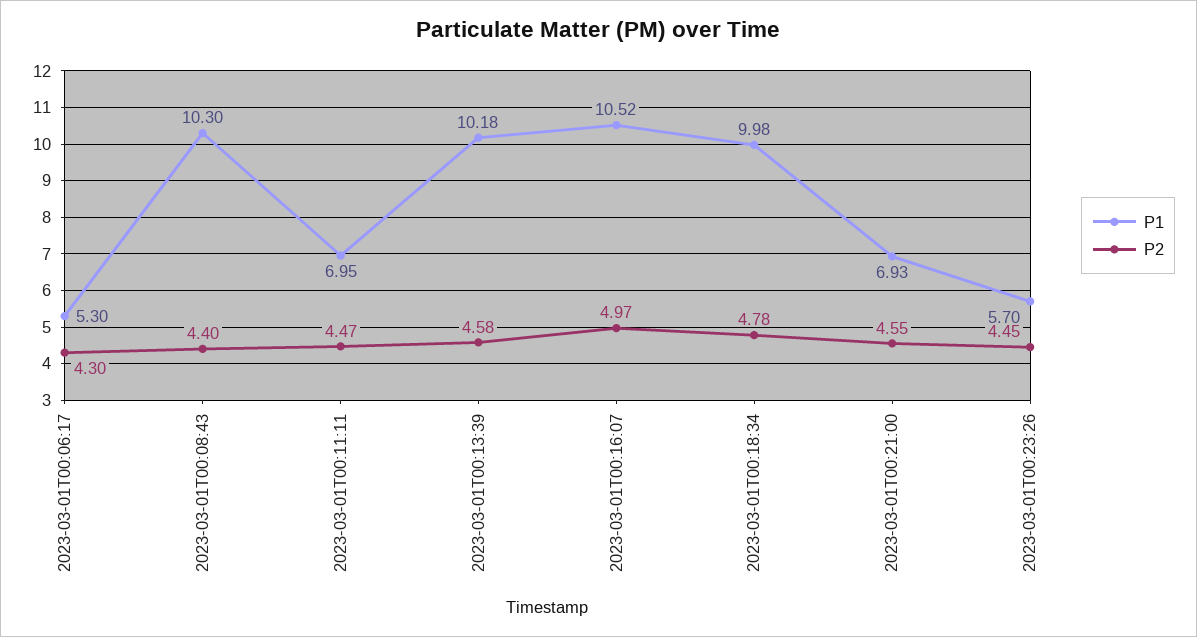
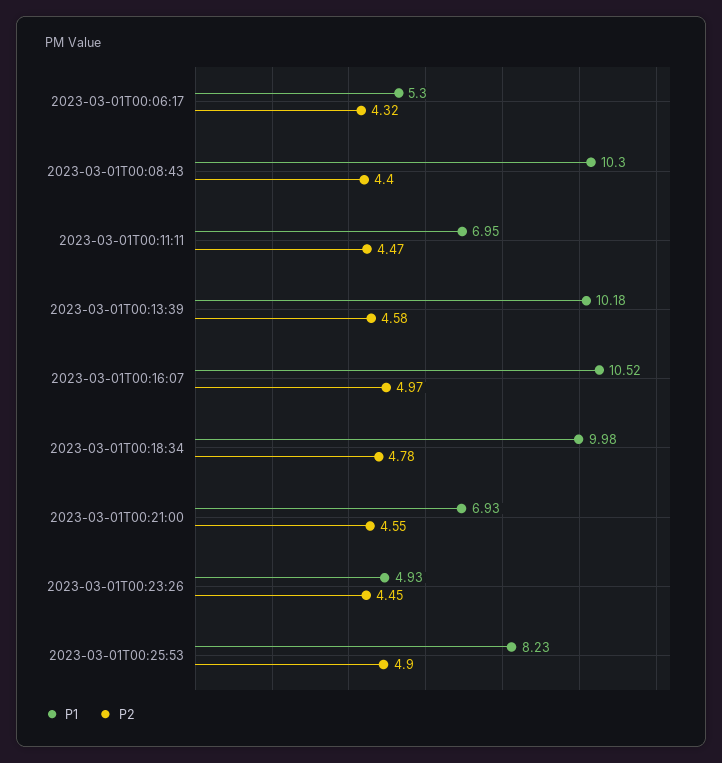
P2, 2023-03-01T00:06:17: 4.3 -> 4.32
P1, 2023-03-01T00:23:26: 5.7 -> 4.93
P1, 2023-03-01T00:25:53: none -> 8.23
P2, 2023-03-01T00:25:53: none -> 4.9

